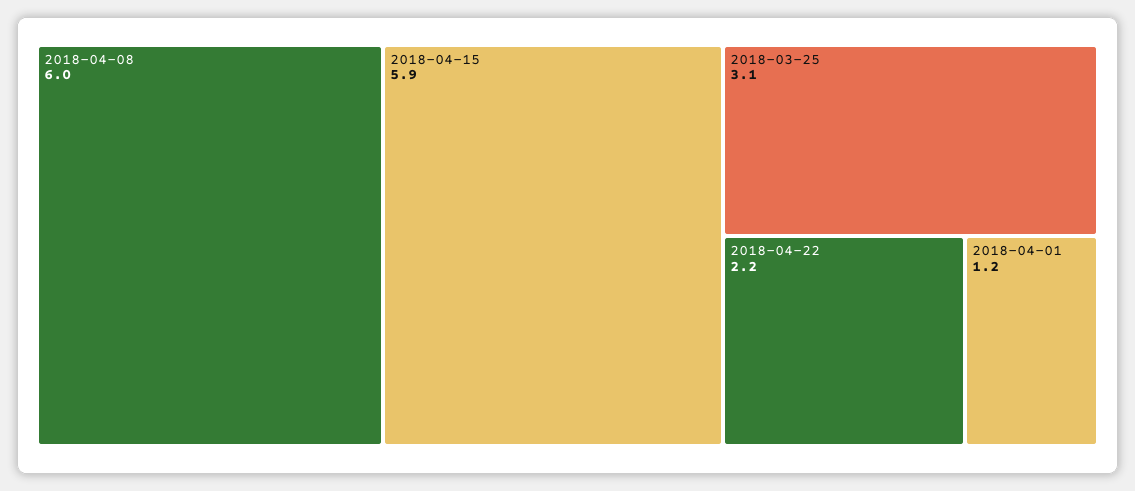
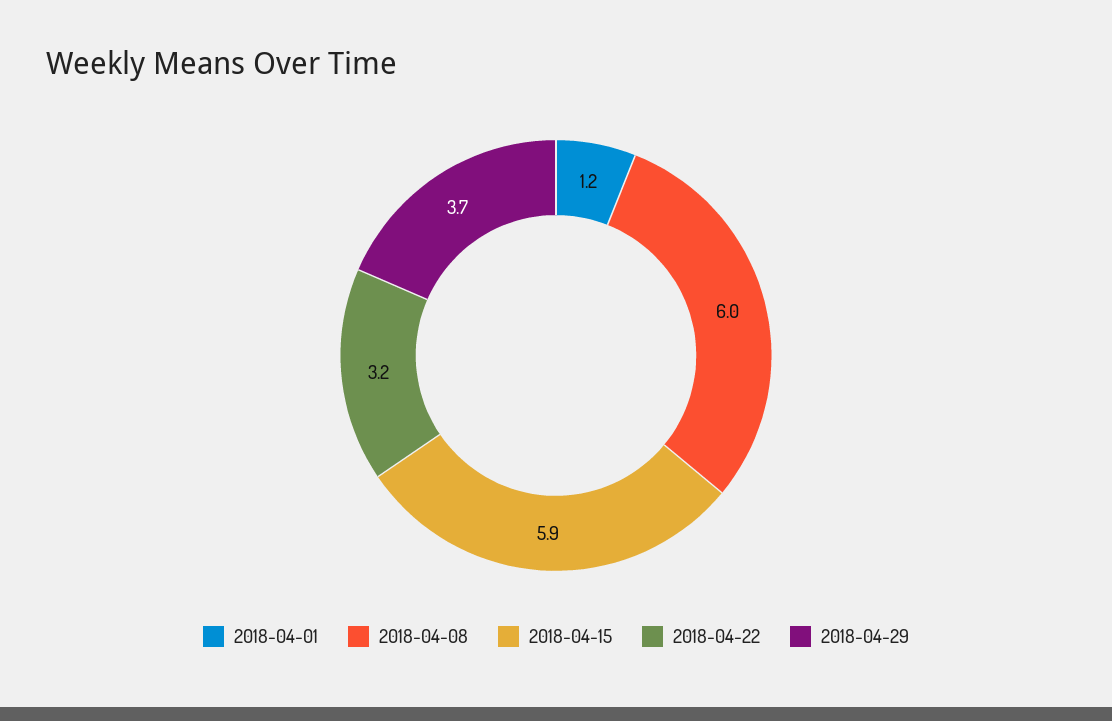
2018-03-25: 3.1 -> none
2018-04-22: 2.2 -> 3.2
2018-04-29: none -> 3.7

